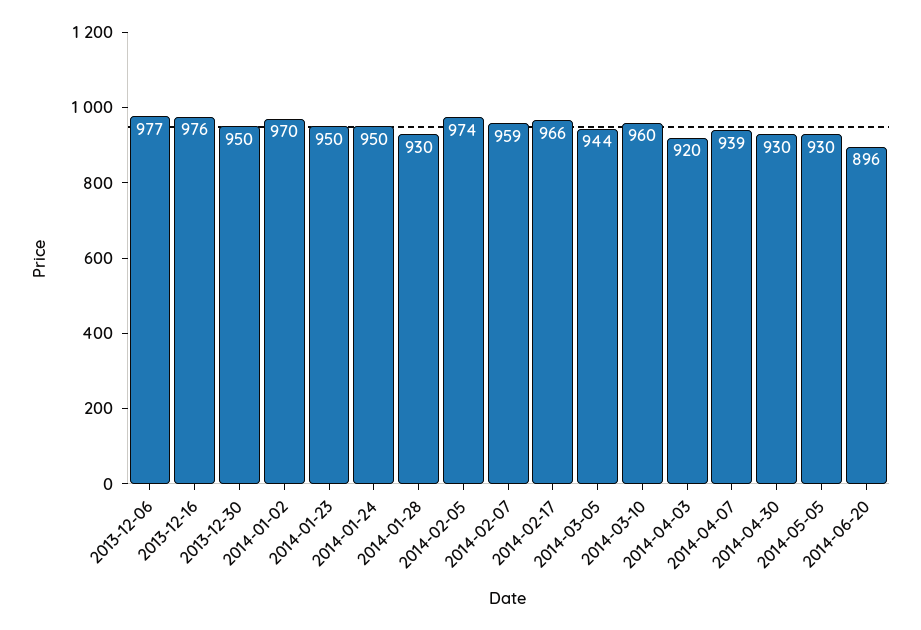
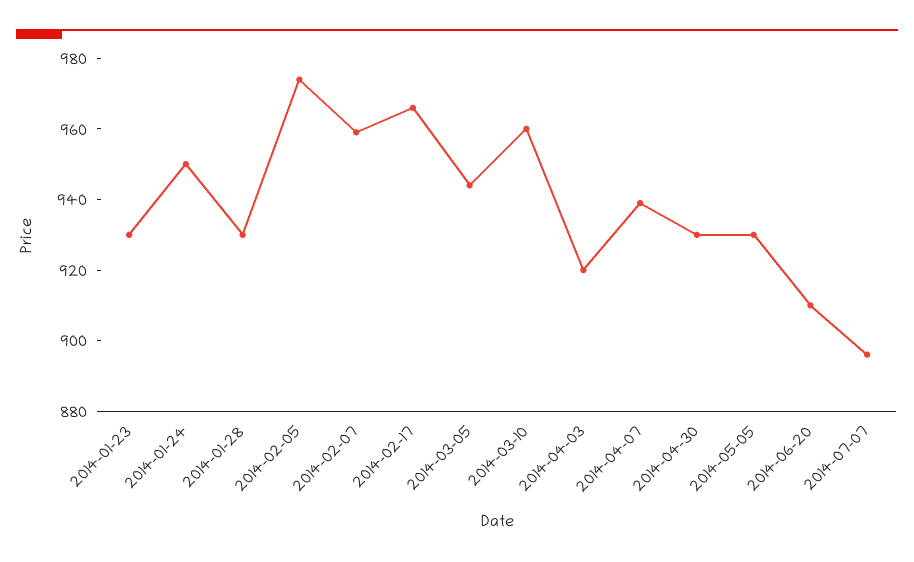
2013-12-06: 977 -> none
2013-12-16: 976 -> none
2013-12-30: 950 -> none
2014-01-02: 970 -> none
2014-01-23: 950 -> 930
2014-06-20: 896 -> 910
2014-07-07: none -> 895

